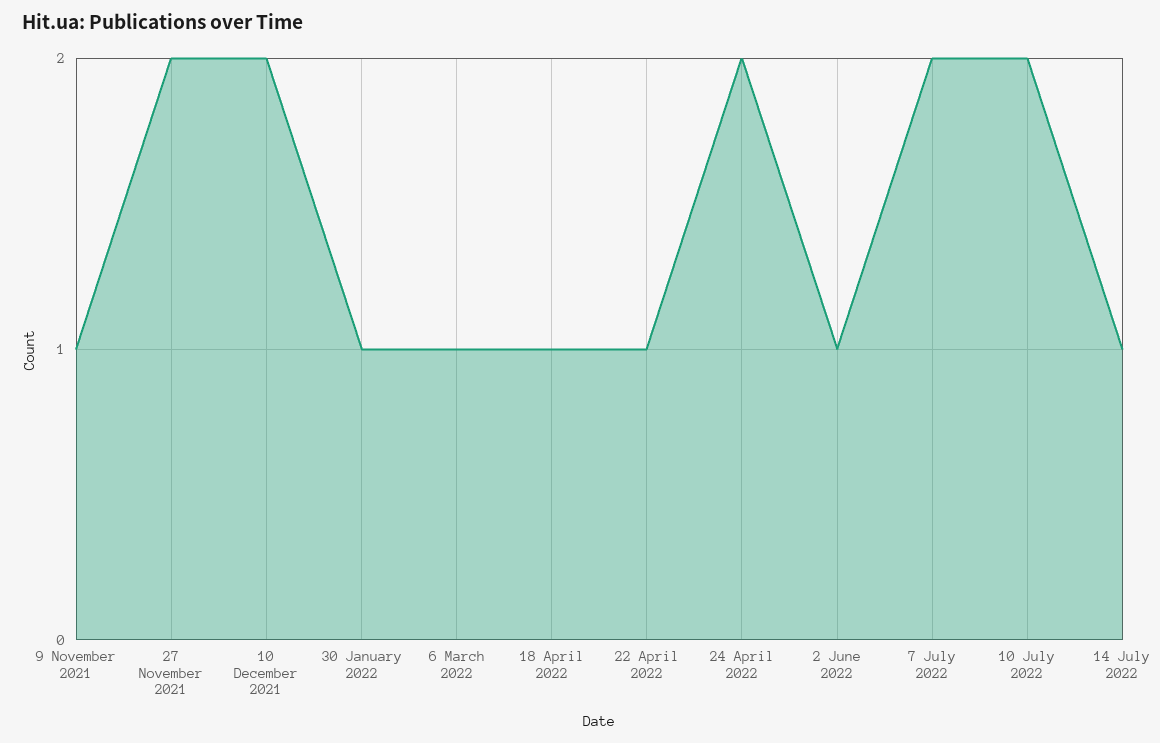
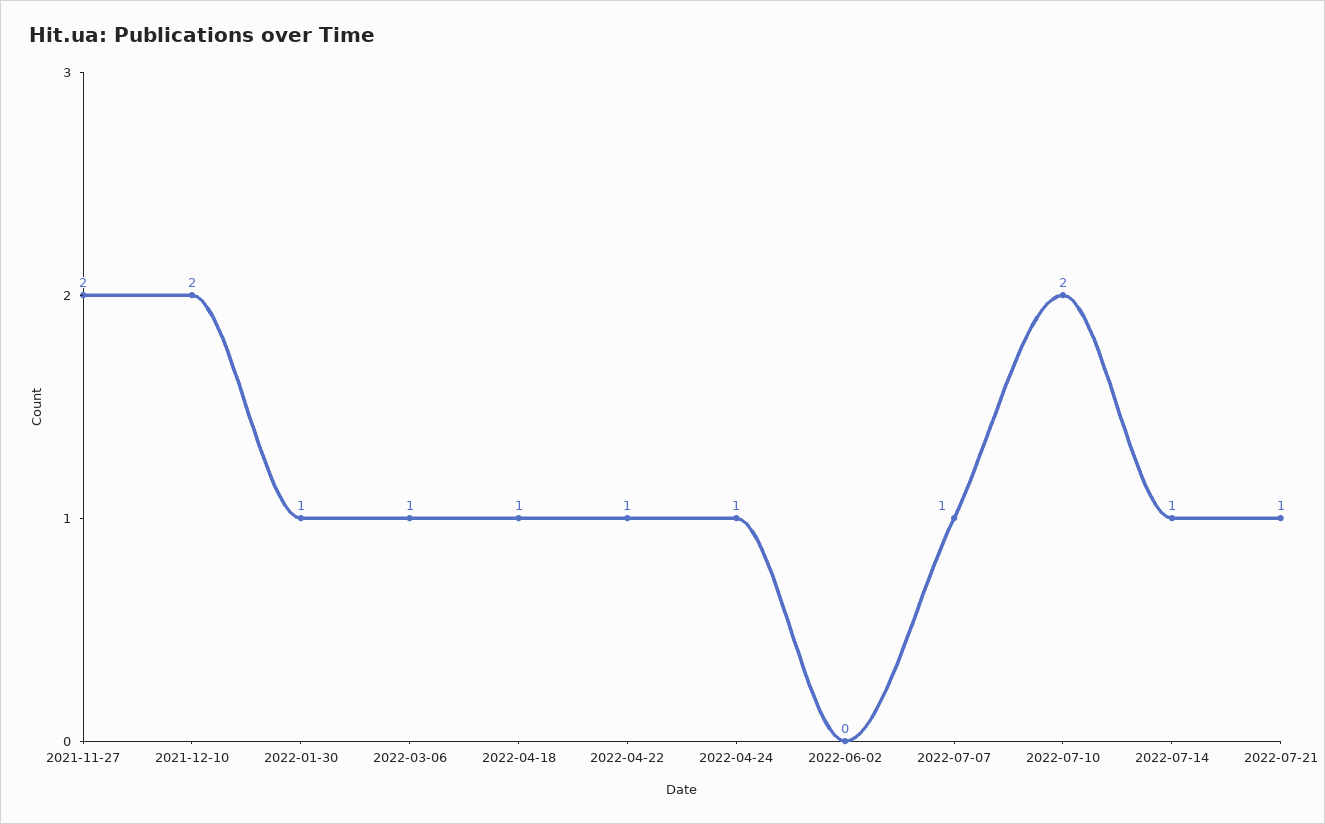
9 November 2021: 1 -> none
24 April 2022: 2 -> 1
2 June 2022: 1 -> 0
7 July 2022: 2 -> 1
2022-07-21: none -> 1

